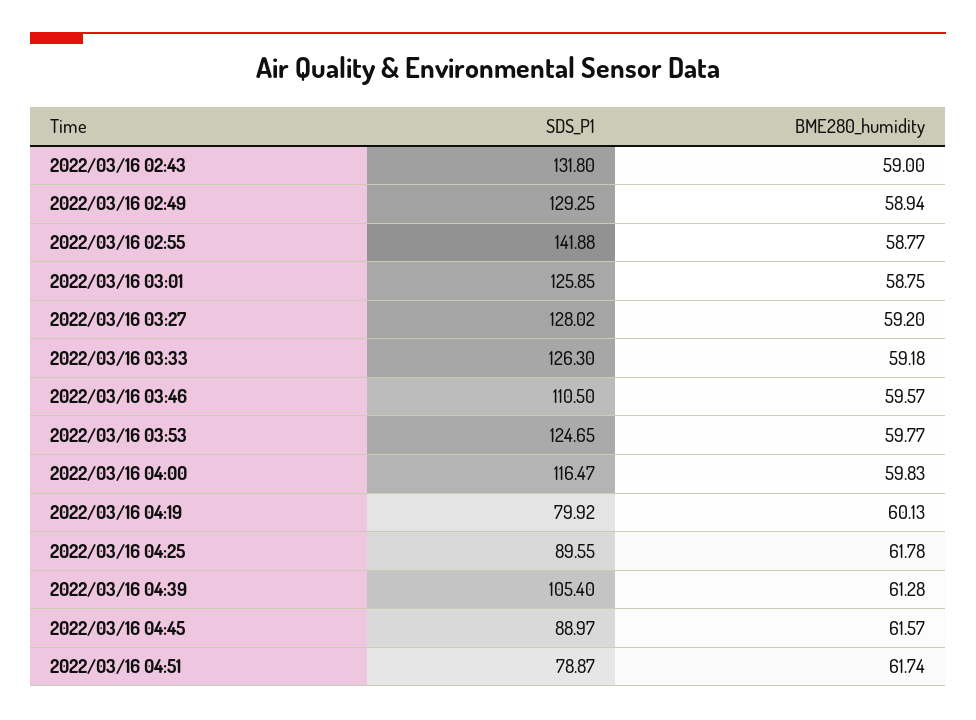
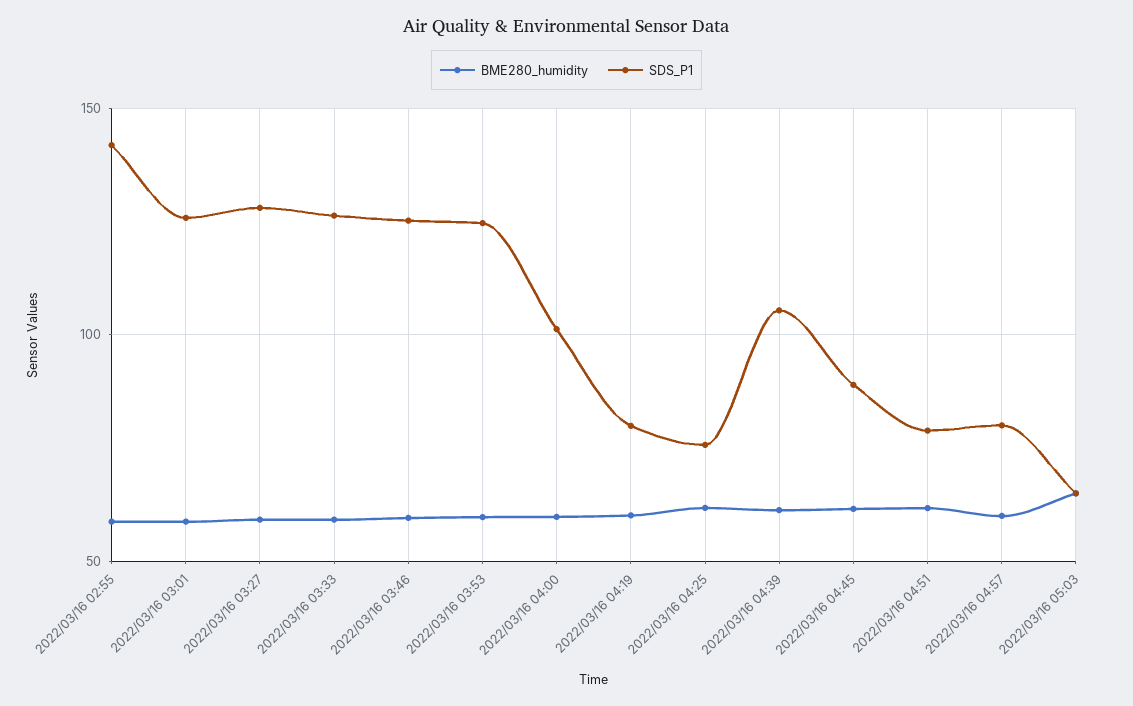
SDS_P1, 2022/03/16 02:43: 131.8 -> none
BME280_humidity, 2022/03/16 02:43: 59 -> none
SDS_P1, 2022/03/16 02:49: 129.25 -> none
BME280_humidity, 2022/03/16 02:49: 58.94 -> none
SDS_P1, 2022/03/16 03:46: 110.5 -> 125
SDS_P1, 2022/03/16 04:00: 116.47 -> 100
SDS_P1, 2022/03/16 04:25: 89.55 -> 75
BME280_humidity, 2022/03/16 04:57: none -> 60
SDS_P1, 2022/03/16 04:57: none -> 80
BME280_humidity, 2022/03/16 05:03: none -> 65
SDS_P1, 2022/03/16 05:03: none -> 65

